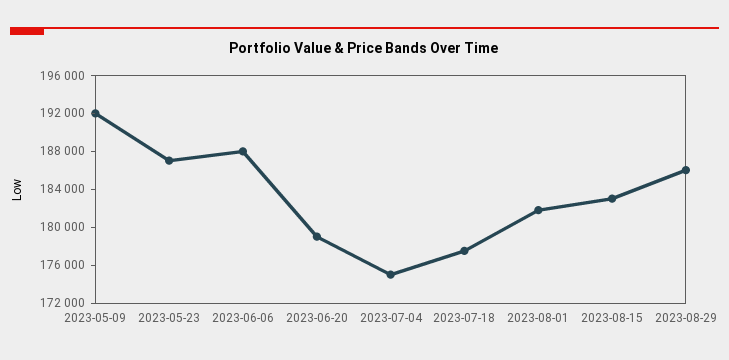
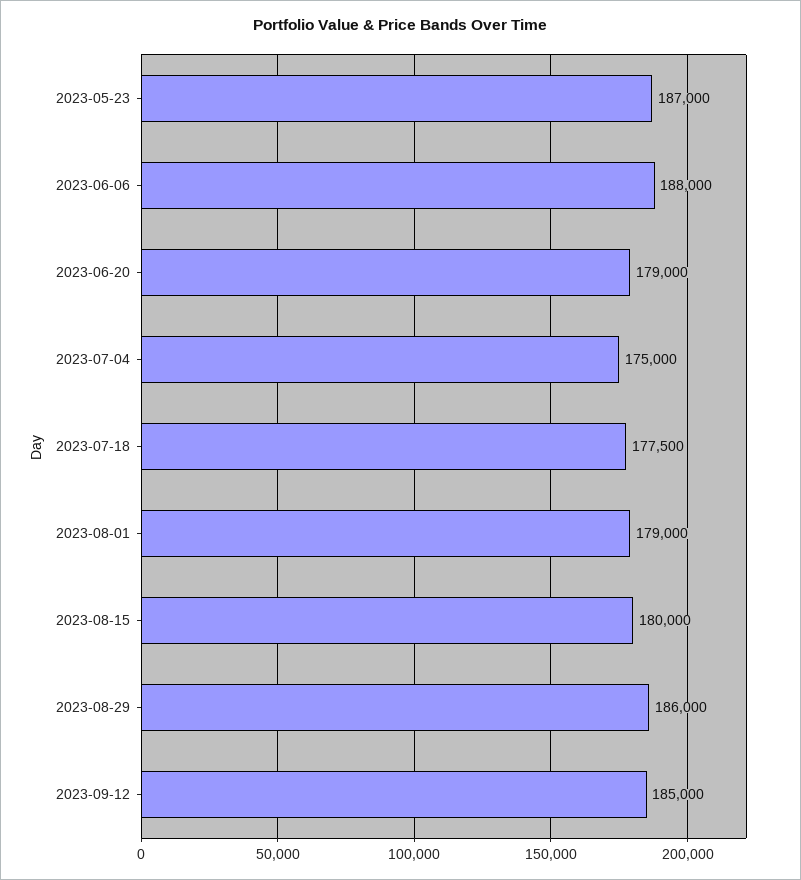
2023-05-09: 192000 -> none
2023-08-01: 182000 -> 179000
2023-08-15: 183000 -> 180000
2023-09-12: none -> 185000

